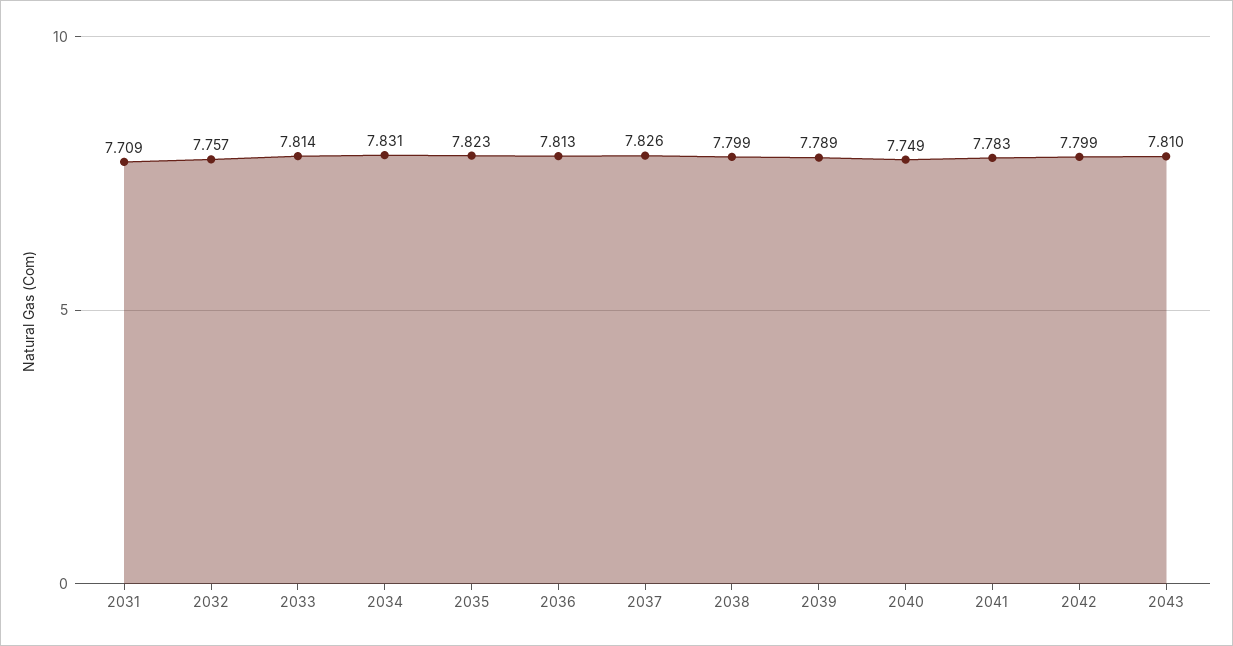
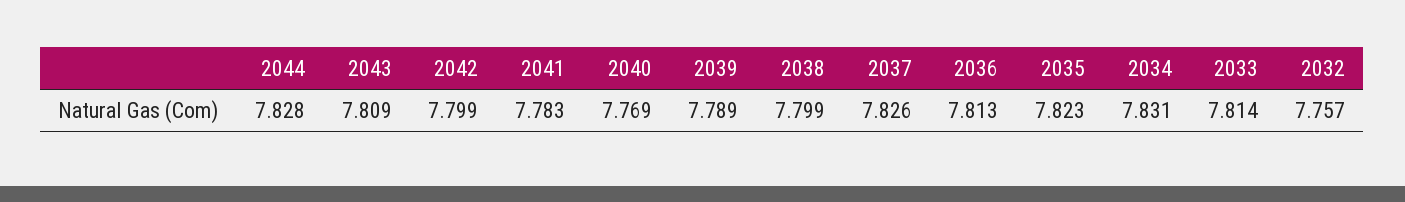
2031: 7.709 -> none
2040: 7.749 -> 7.769
2043: 7.81 -> 7.809
2044: none -> 7.828

